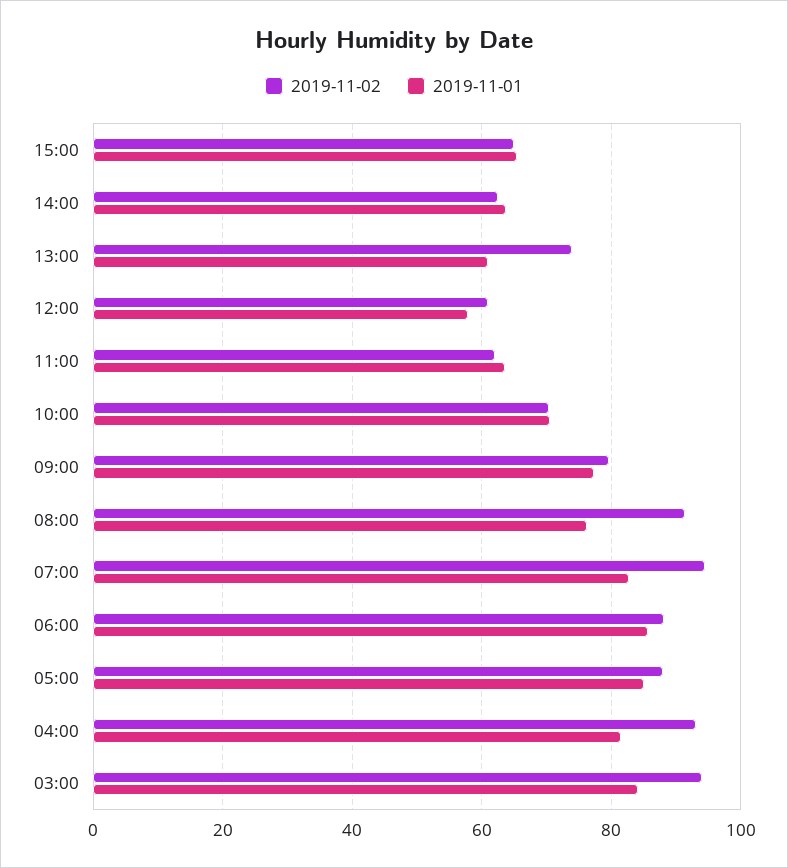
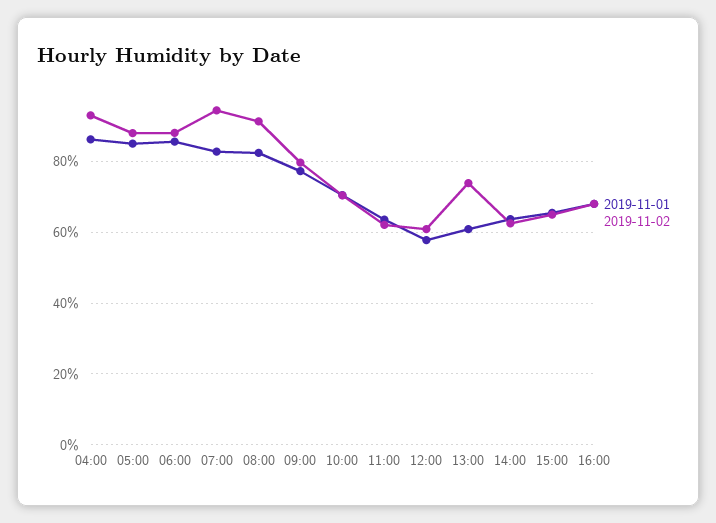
2019-11-01, 08:00: 76 -> 82
2019-11-01, 04:00: 82 -> 86
2019-11-02, 03:00: 94 -> none
2019-11-01, 03:00: 84 -> none
2019-11-01, 16:00: none -> 68
2019-11-02, 16:00: none -> 68

